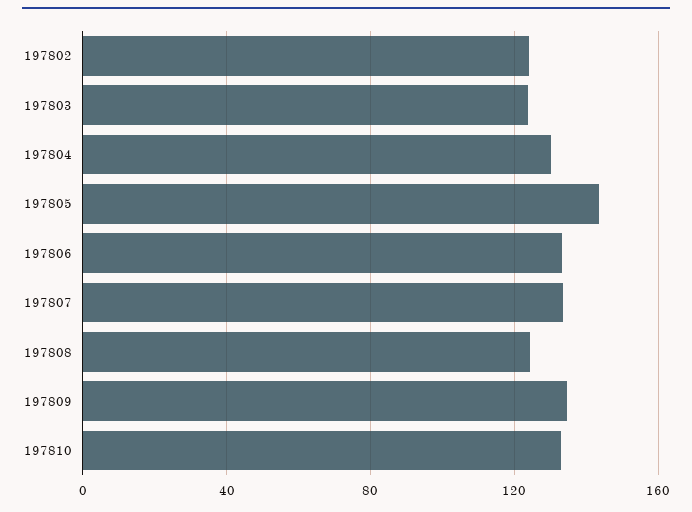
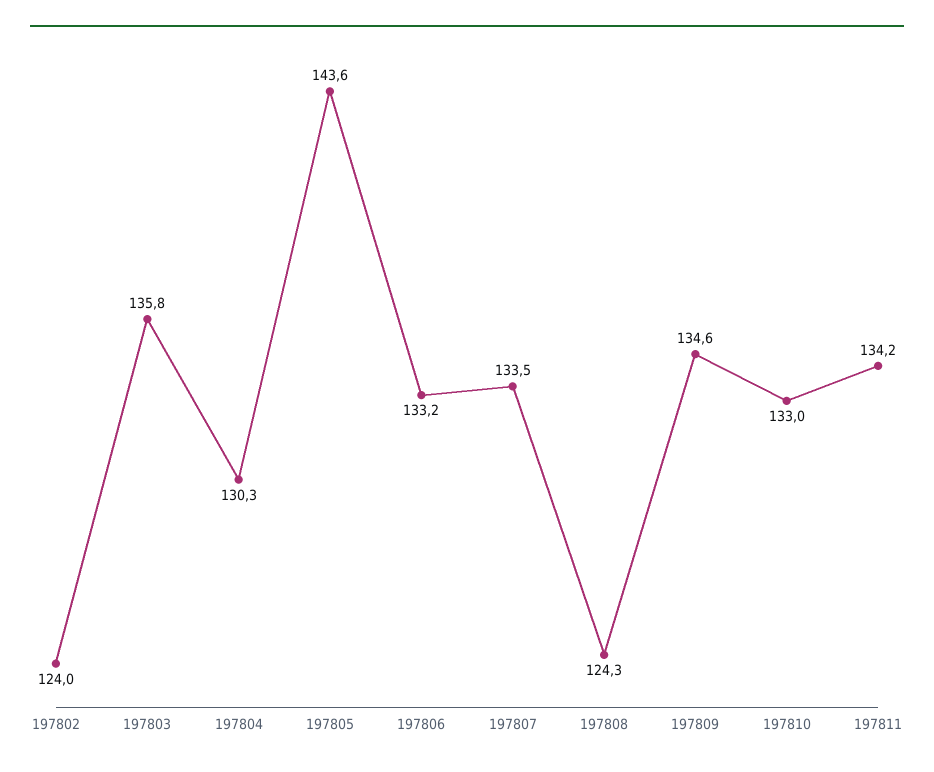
197803: 125 -> 135.8
197811: none -> 134.2

